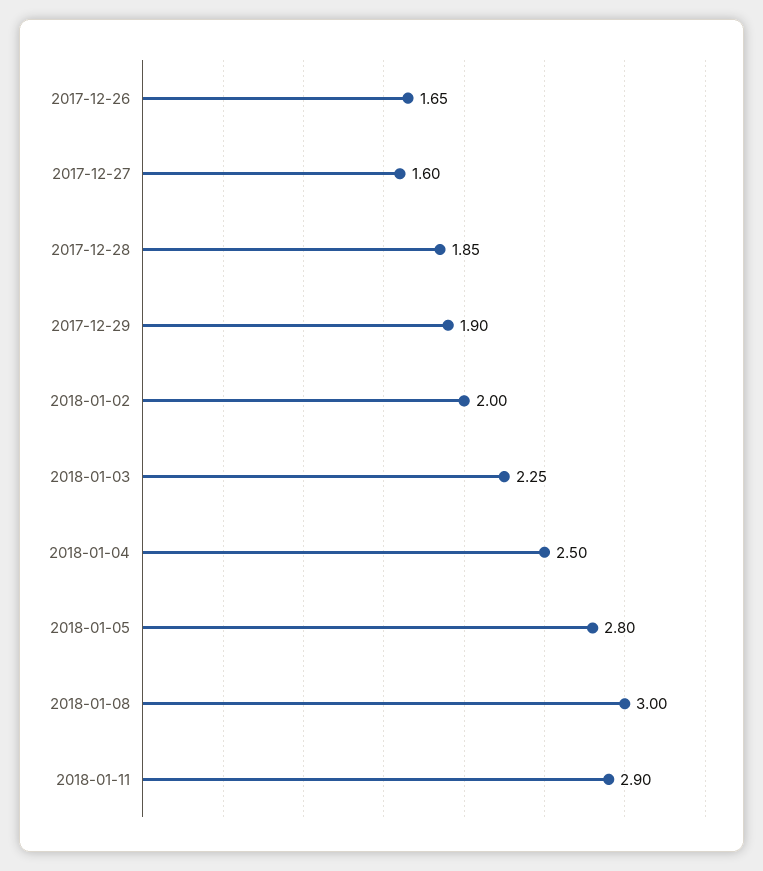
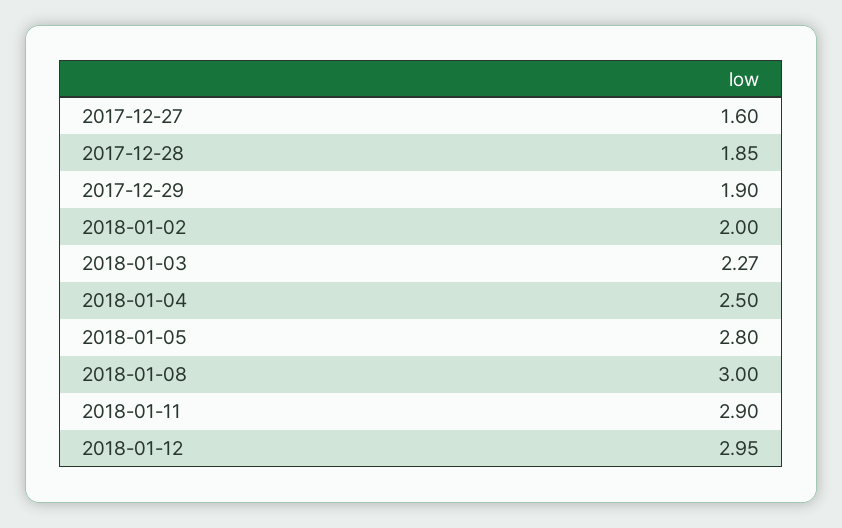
2017-12-26: 1.65 -> none
2018-01-03: 2.25 -> 2.27
2018-01-12: none -> 2.95

